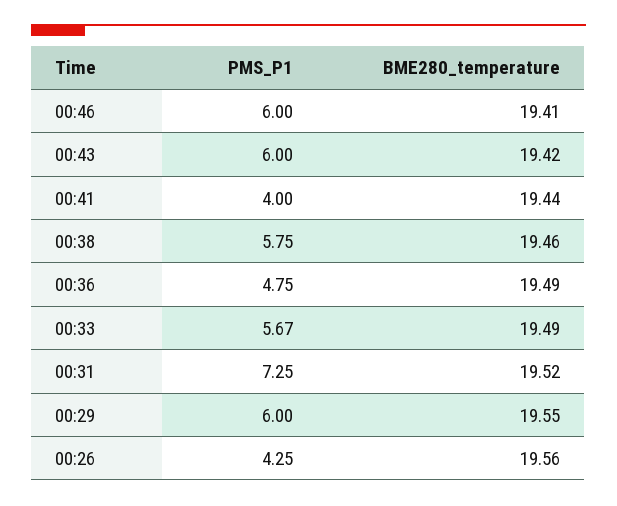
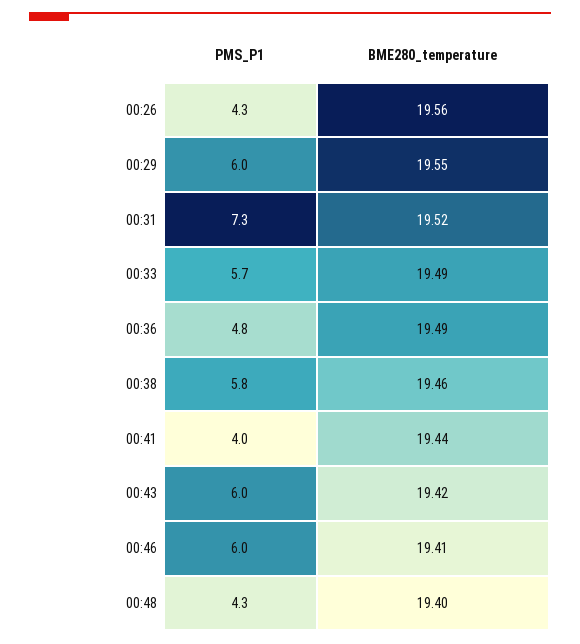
PMS_P1, 00:48: none -> 4.3
BME280_temperature, 00:48: none -> 19.4

